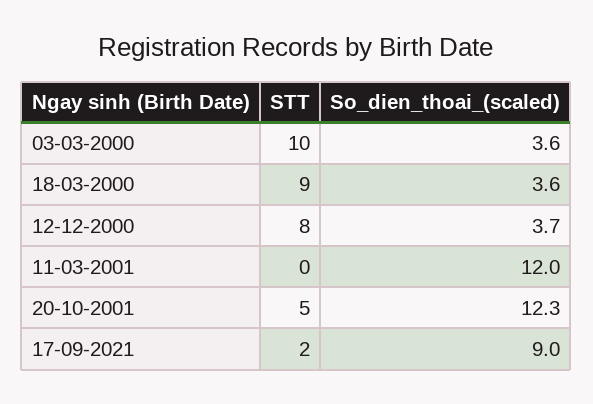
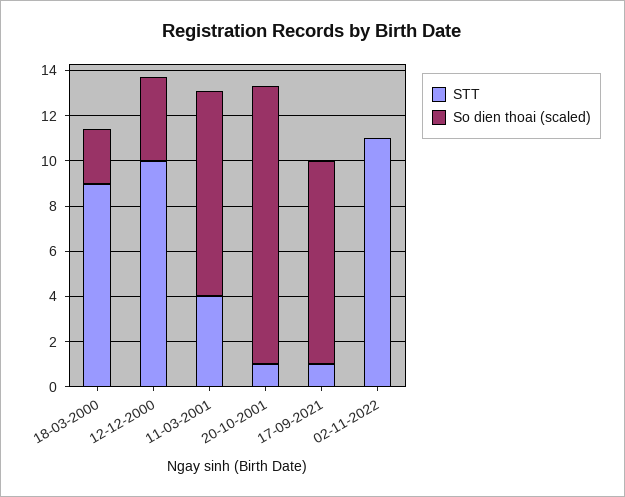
STT, 03-03-2000: 10 -> none
So_dien_thoai_(scaled), 03-03-2000: 3.6 -> none
So_dien_thoai_(scaled), 18-03-2000: 3.6 -> 2.5
STT, 12-12-2000: 8 -> 10
STT, 11-03-2001: 0 -> 4
So_dien_thoai_(scaled), 11-03-2001: 12 -> 9
STT, 20-10-2001: 5 -> 1
STT, 17-09-2021: 2 -> 1
STT, 02-11-2022: none -> 11
So_dien_thoai_(scaled), 02-11-2022: none -> 0

